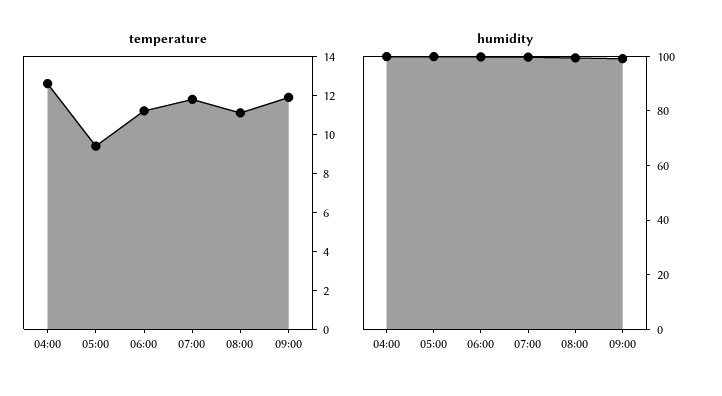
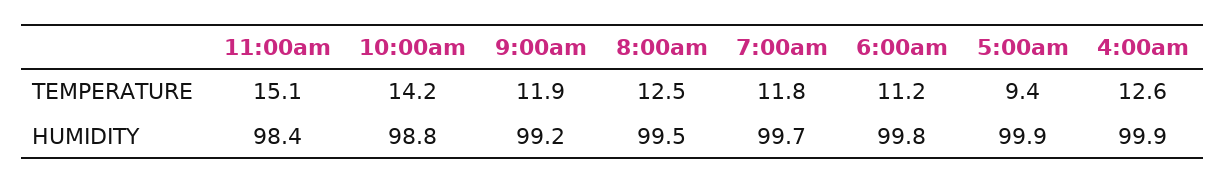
temperature, 08:00: 11 -> 12.5
temperature, 11:00am: none -> 15.1
temperature, 10:00am: none -> 14.2
humidity, 11:00am: none -> 98.4
humidity, 10:00am: none -> 98.8

